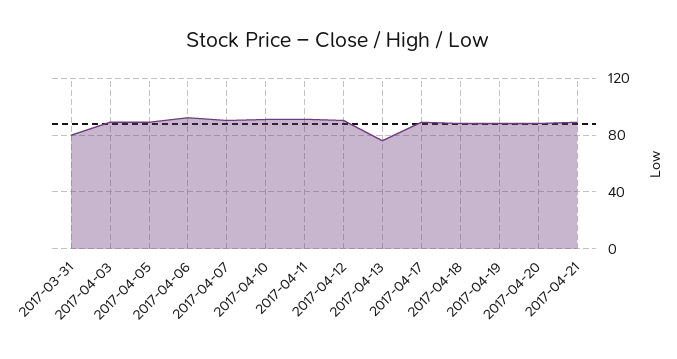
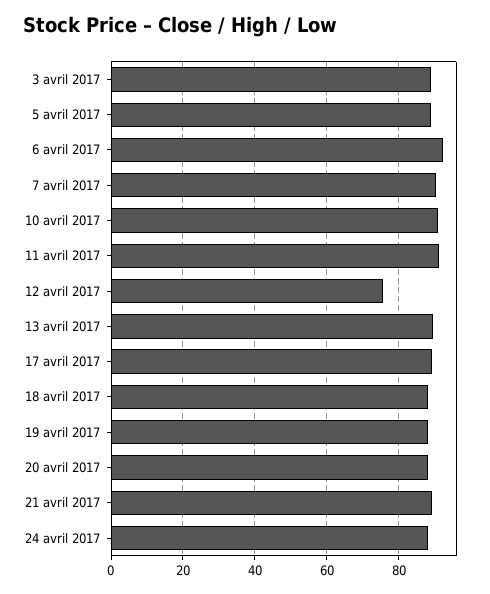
2017-03-31: 80 -> none
2017-04-12: 90 -> 76
2017-04-13: 75 -> 90
24 avril 2017: none -> 88

